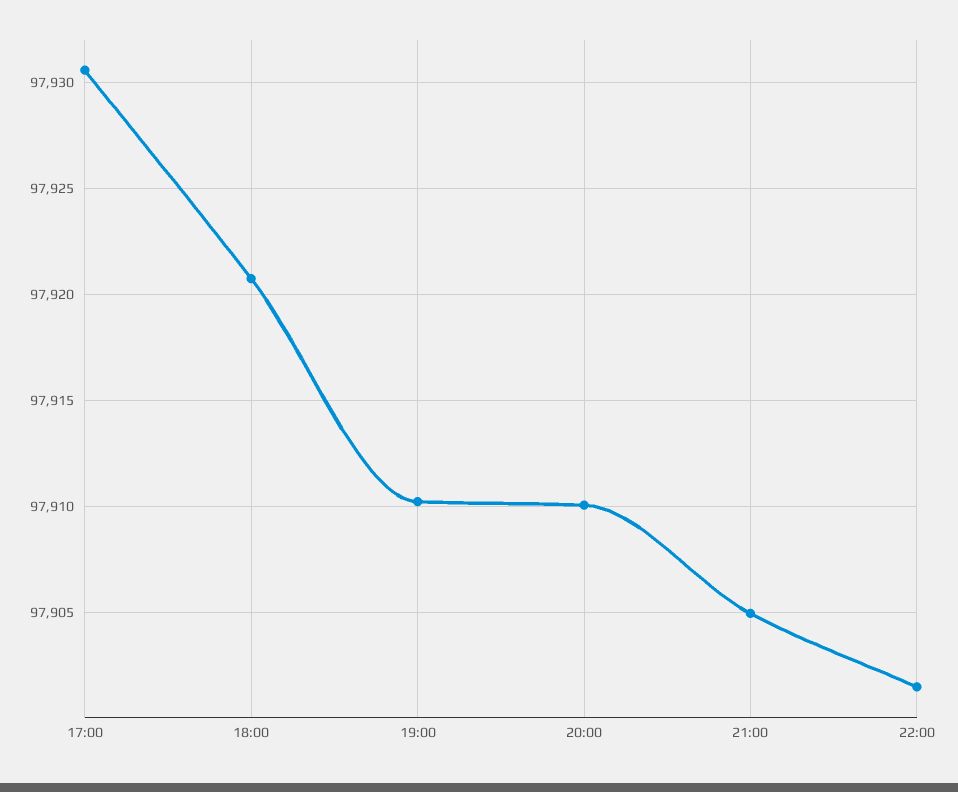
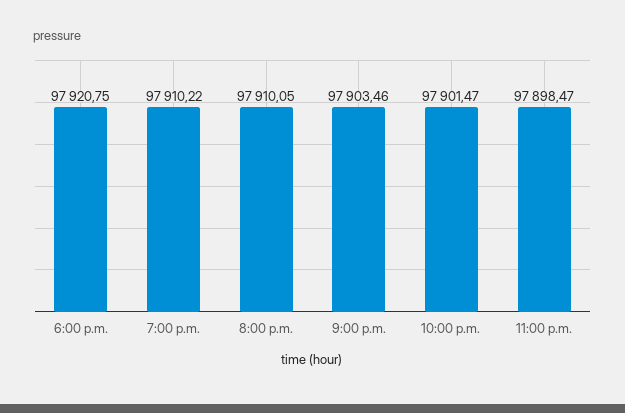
17:00: 97930.5 -> none
21:00: 97905 -> 97903.46
11:00 p.m.: none -> 97898.47

